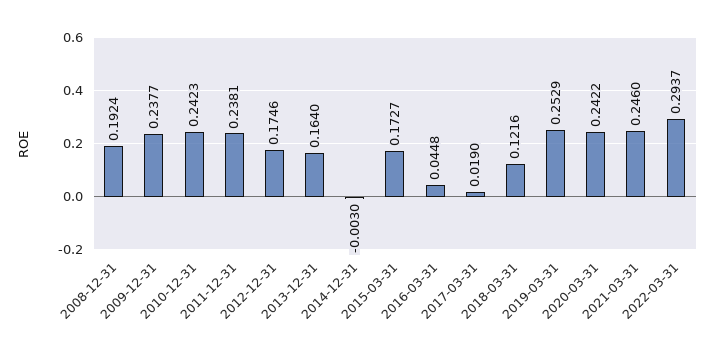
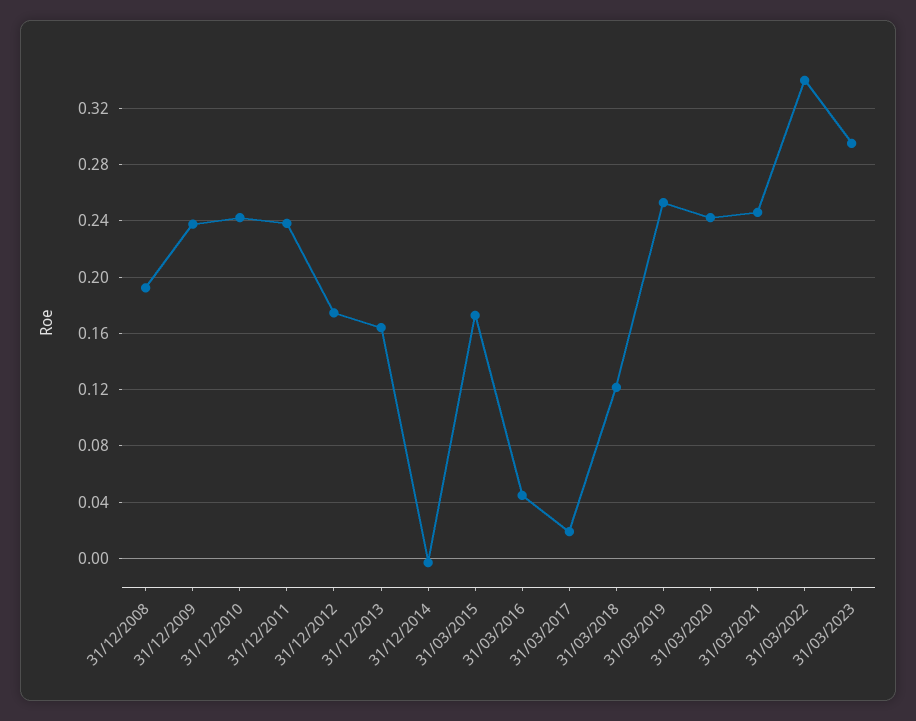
2022-03-31: 0.2937 -> 0.34
31/03/2023: none -> 0.295

